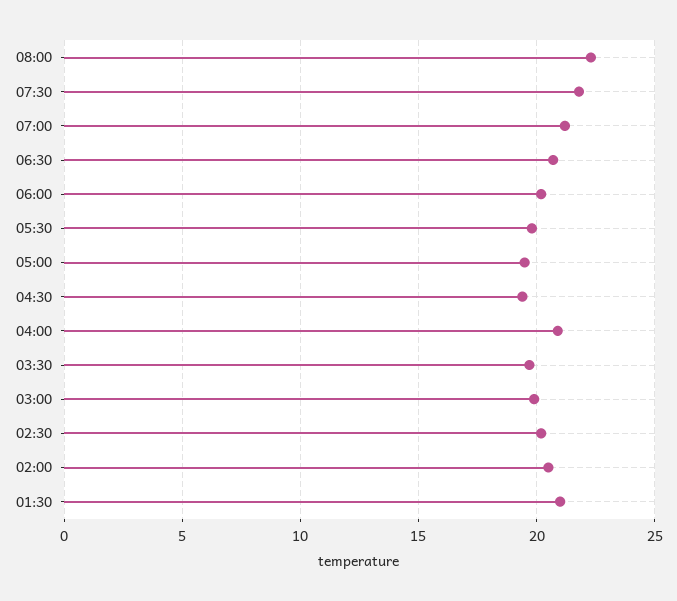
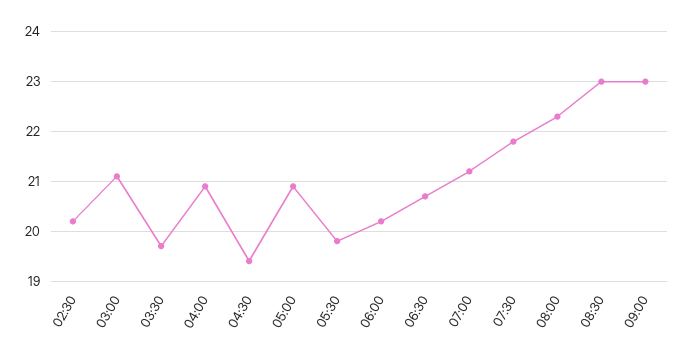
05:00: 19.5 -> 21
03:00: 20 -> 21
02:00: 20.5 -> none
01:30: 21 -> none
08:30: none -> 23
09:00: none -> 23

